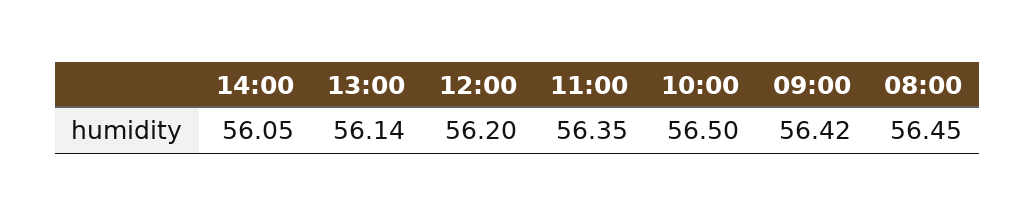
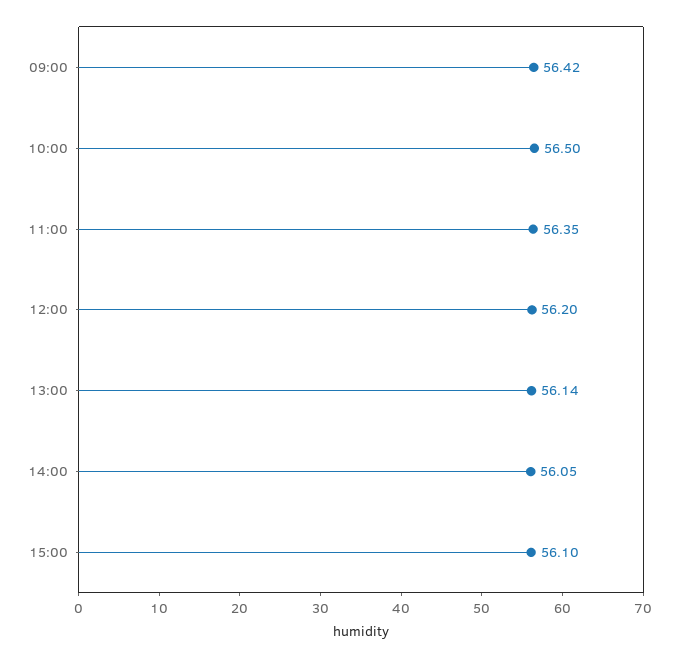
08:00: 56.45 -> none
15:00: none -> 56.1

